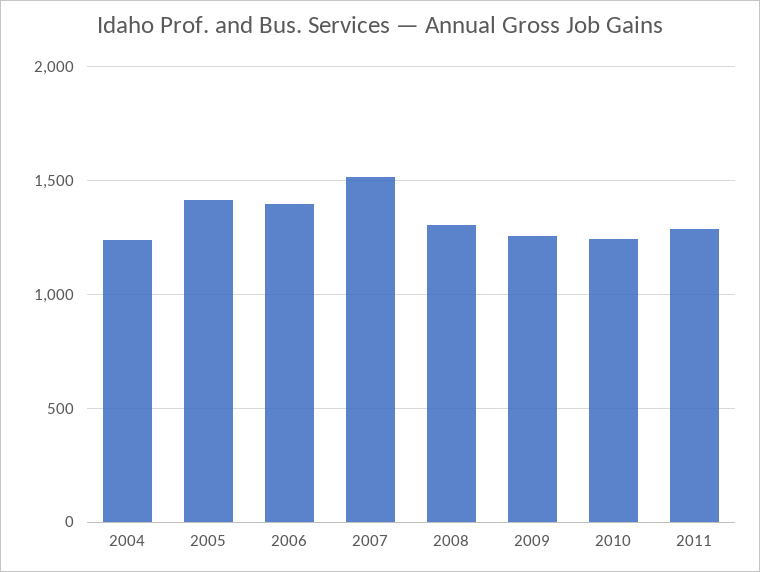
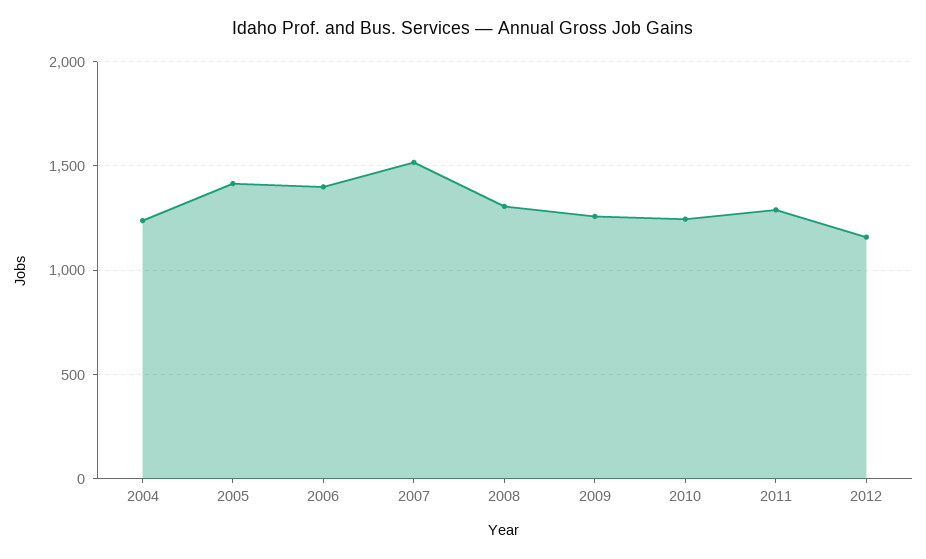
2012: none -> 1150

